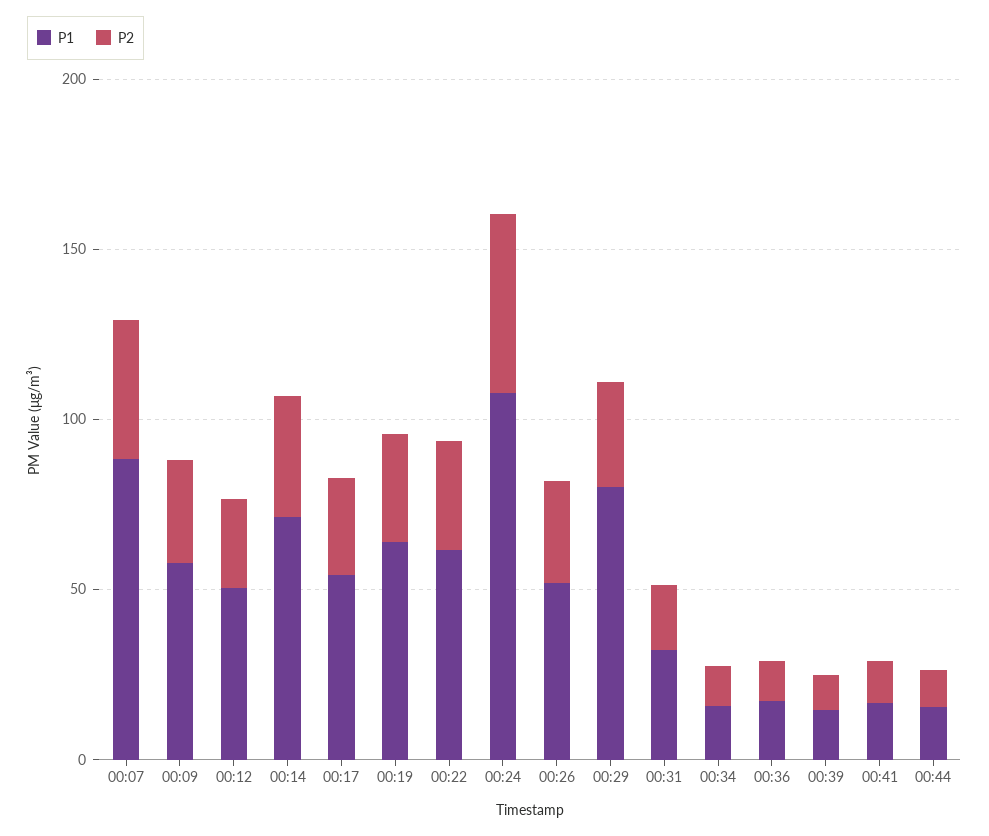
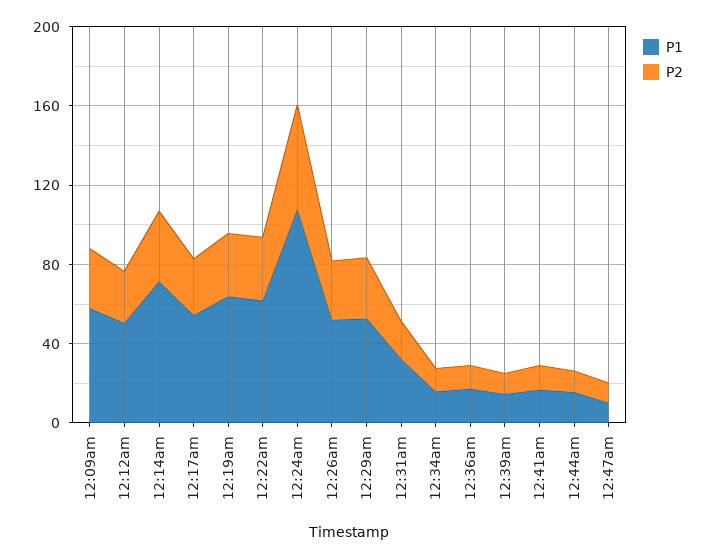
P1, 00:07: 90 -> none
P2, 00:07: 40 -> none
P1, 00:29: 80 -> 50
P1, 12:47am: none -> 10
P2, 12:47am: none -> 10

